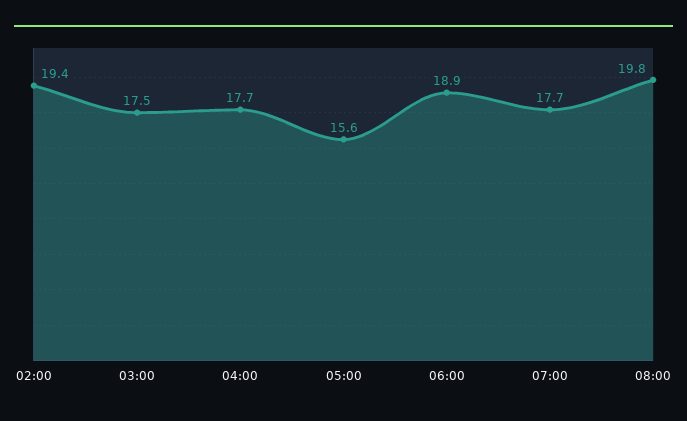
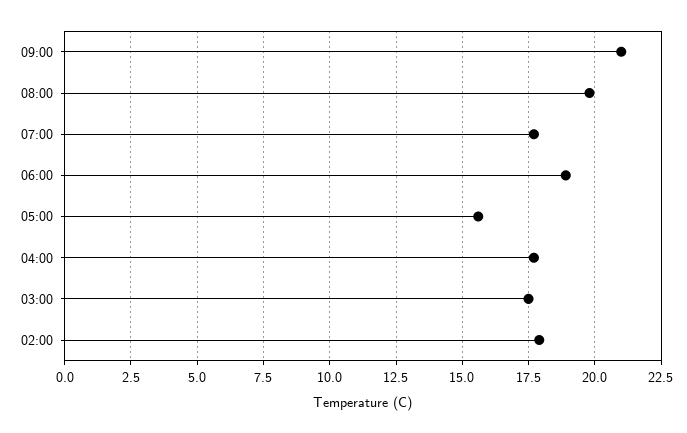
02:00: 19.4 -> 18
09:00: none -> 21

